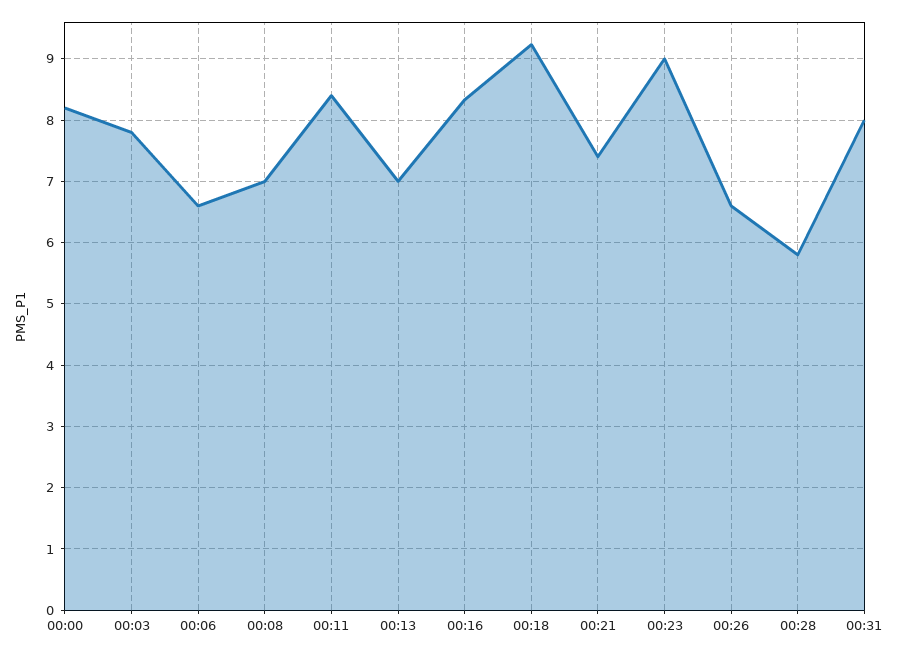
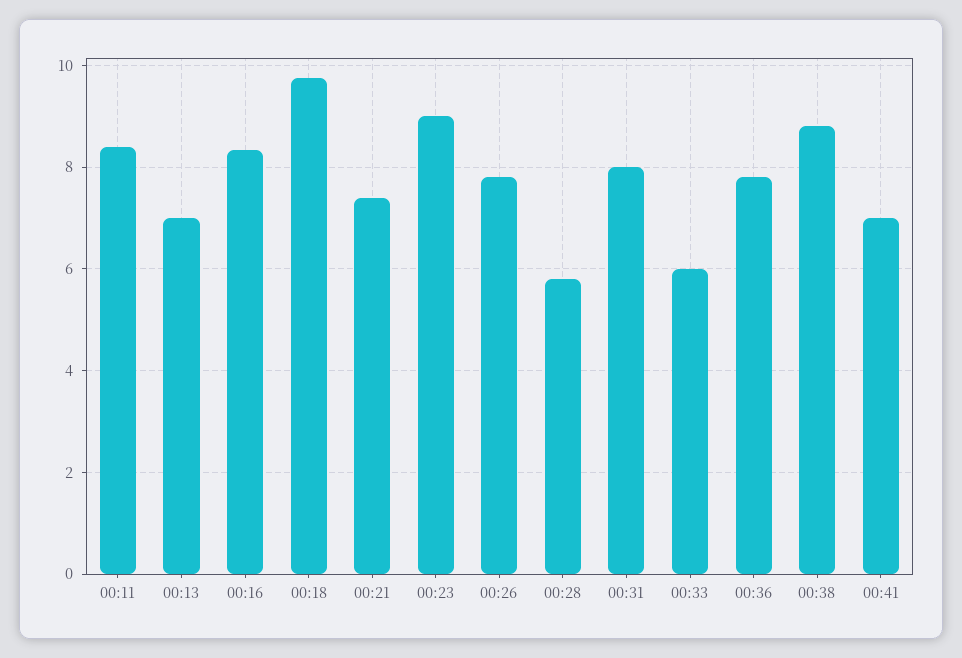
00:00: 8.2 -> none
00:03: 7.8 -> none
00:06: 6.6 -> none
00:08: 7 -> none
00:18: 9.2 -> 9.8
00:26: 6.6 -> 7.8
00:33: none -> 6
00:36: none -> 7.8
00:38: none -> 8.8
00:41: none -> 7

